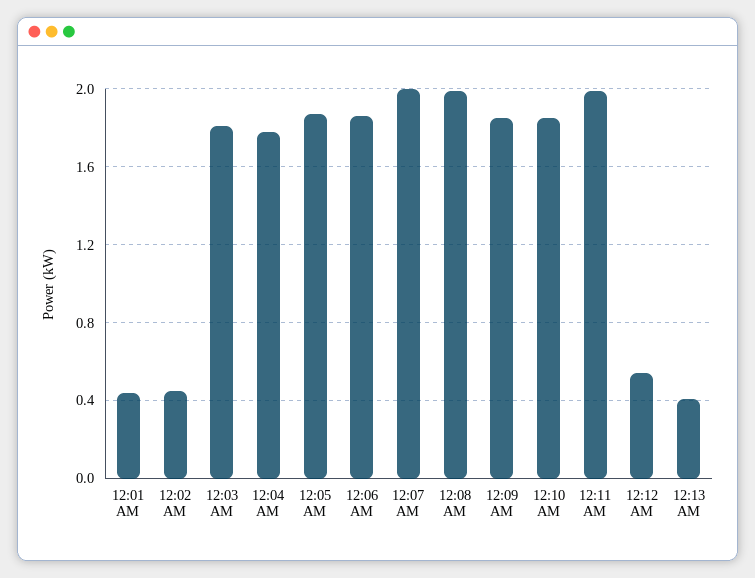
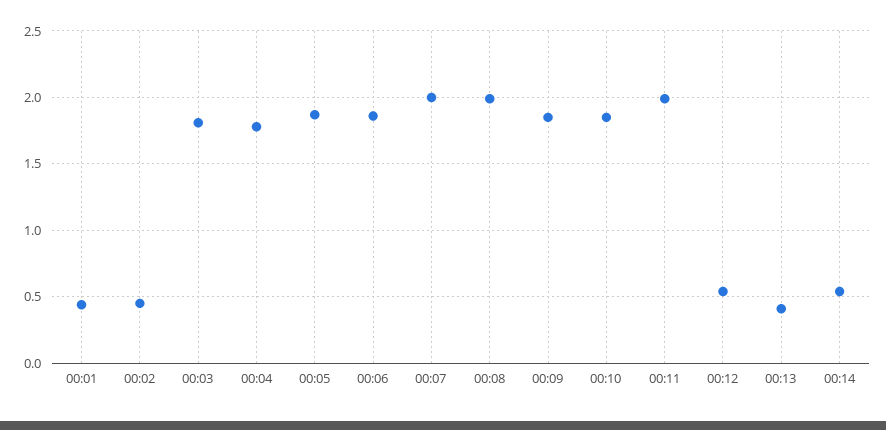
00:14: none -> 0.55

